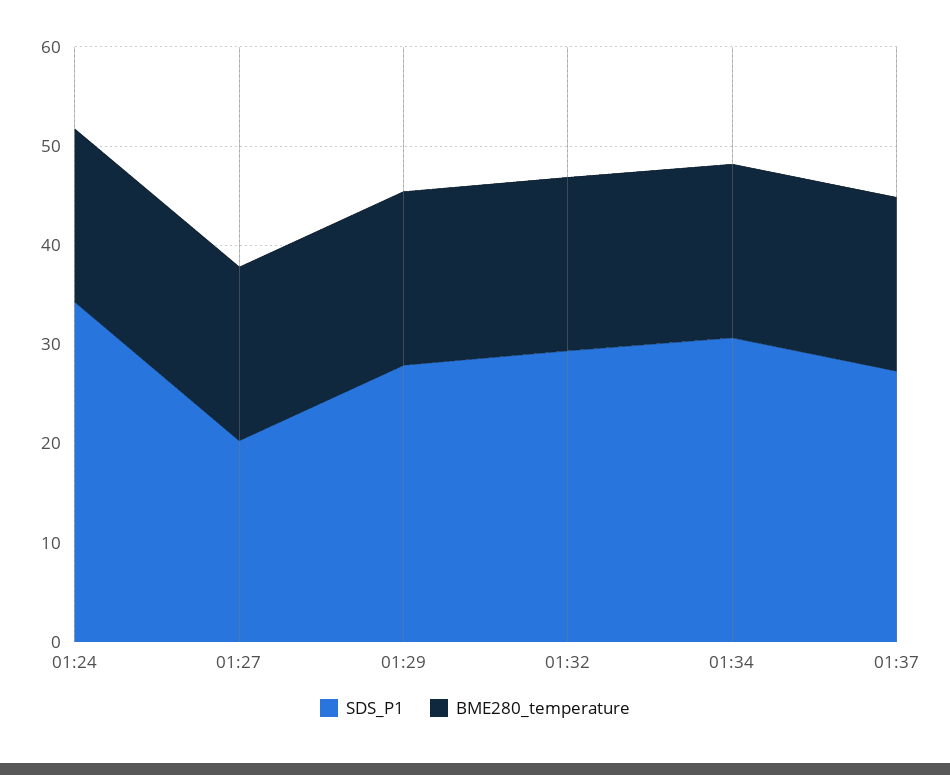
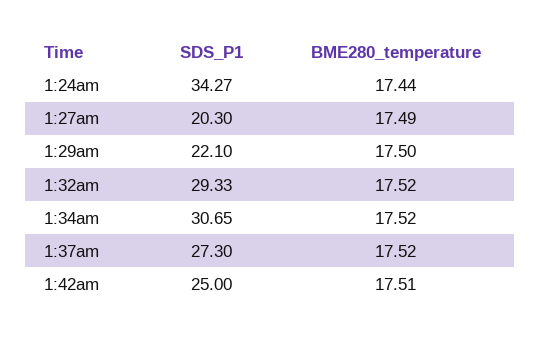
SDS_P1, 01:29: 28 -> 22.1
SDS_P1, 1:42am: none -> 25
BME280_temperature, 1:42am: none -> 17.51

